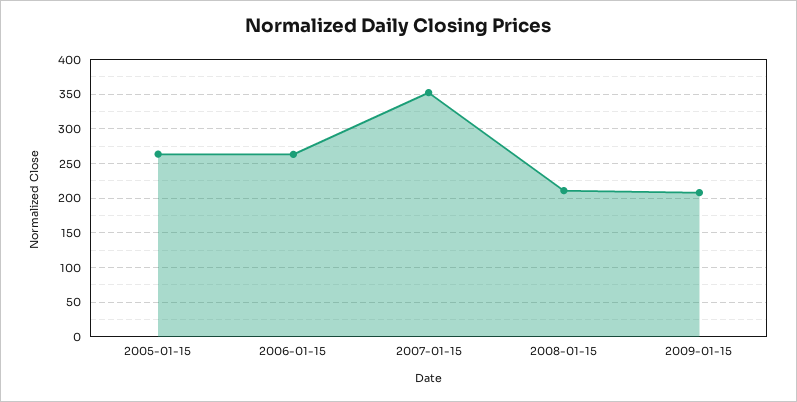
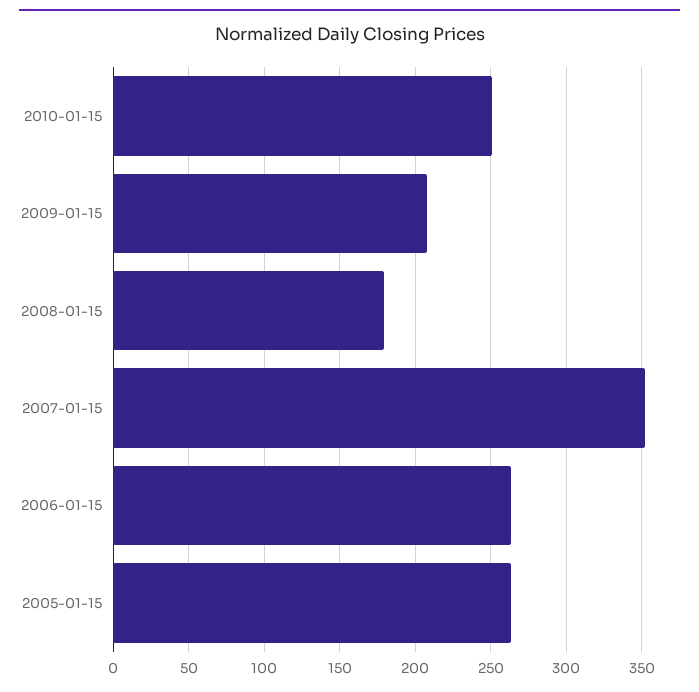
2008-01-15: 210 -> 180
2010-01-15: none -> 250

